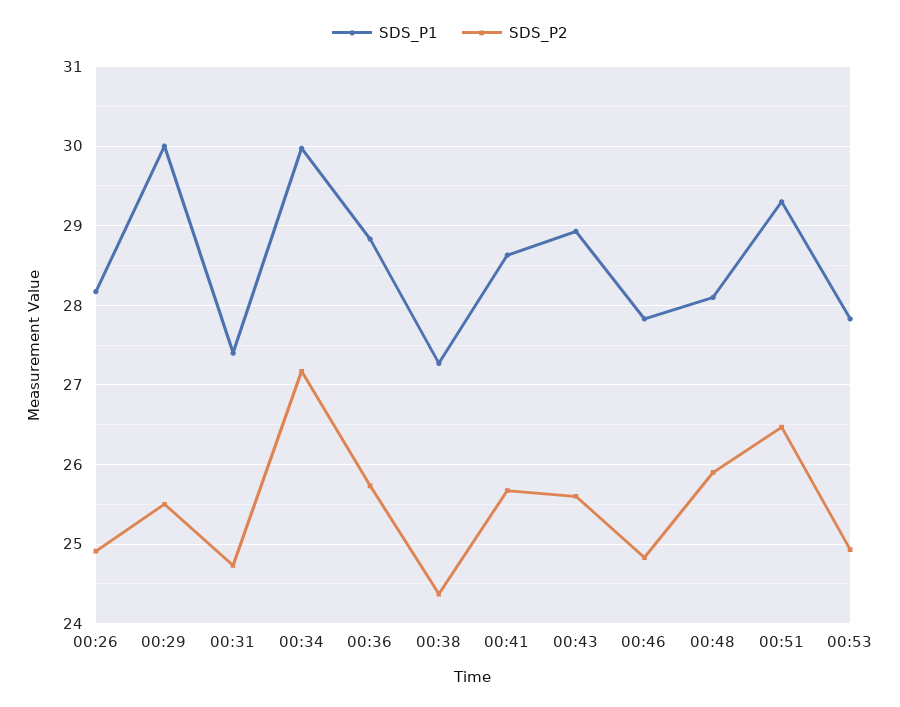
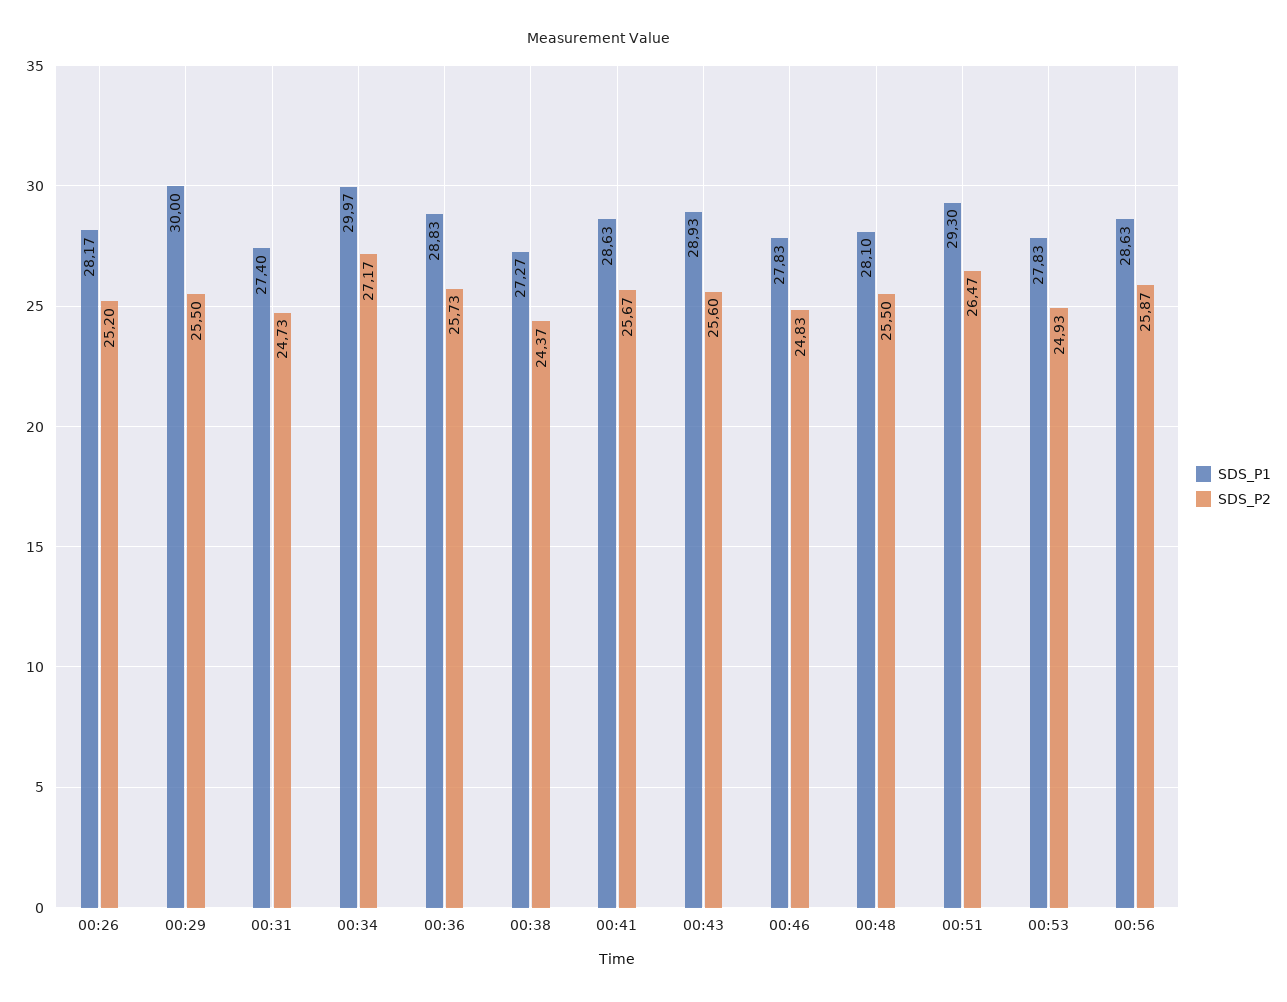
SDS_P2, 00:26: 24.9 -> 25.2
SDS_P2, 00:48: 25.9 -> 25.5
SDS_P1, 00:56: none -> 28.63
SDS_P2, 00:56: none -> 25.87

